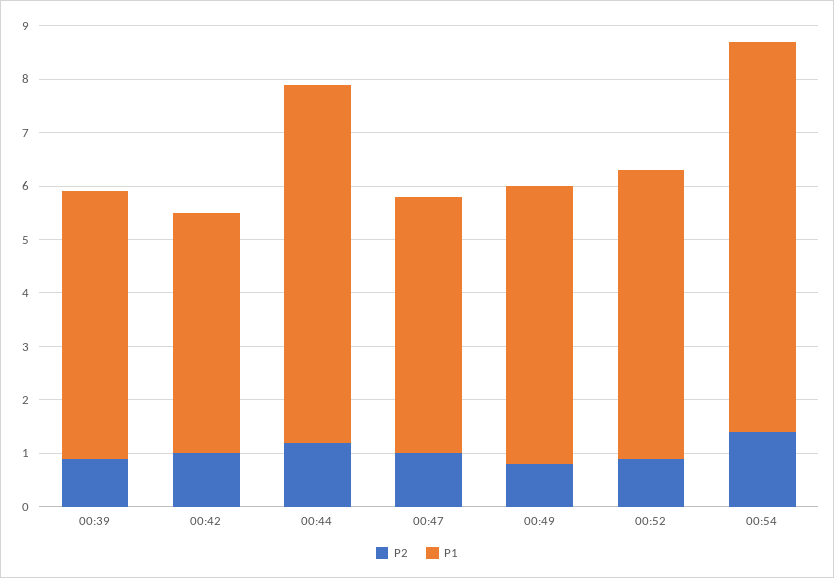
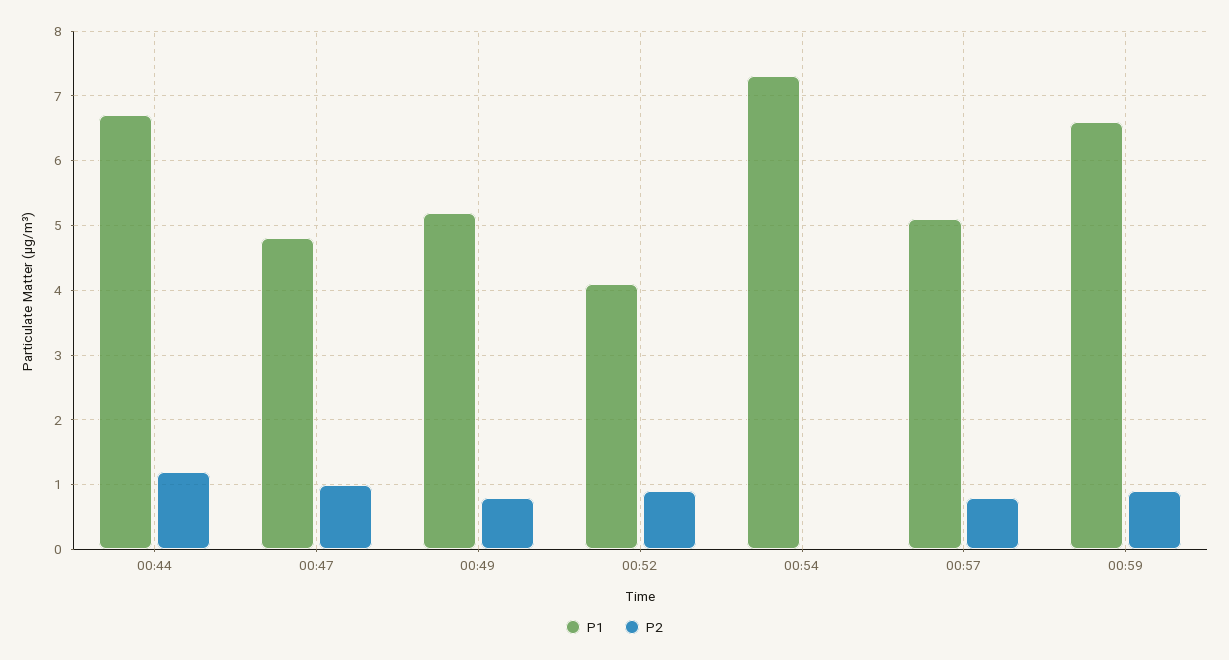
P2, 00:39: 1 -> none
P1, 00:39: 5 -> none
P2, 00:42: 1 -> none
P1, 00:42: 4.5 -> none
P1, 00:52: 5.5 -> 4.1
P2, 00:54: 1.5 -> 0
P1, 00:57: none -> 5.1
P2, 00:57: none -> 0.8
P1, 00:59: none -> 6.6
P2, 00:59: none -> 0.9

